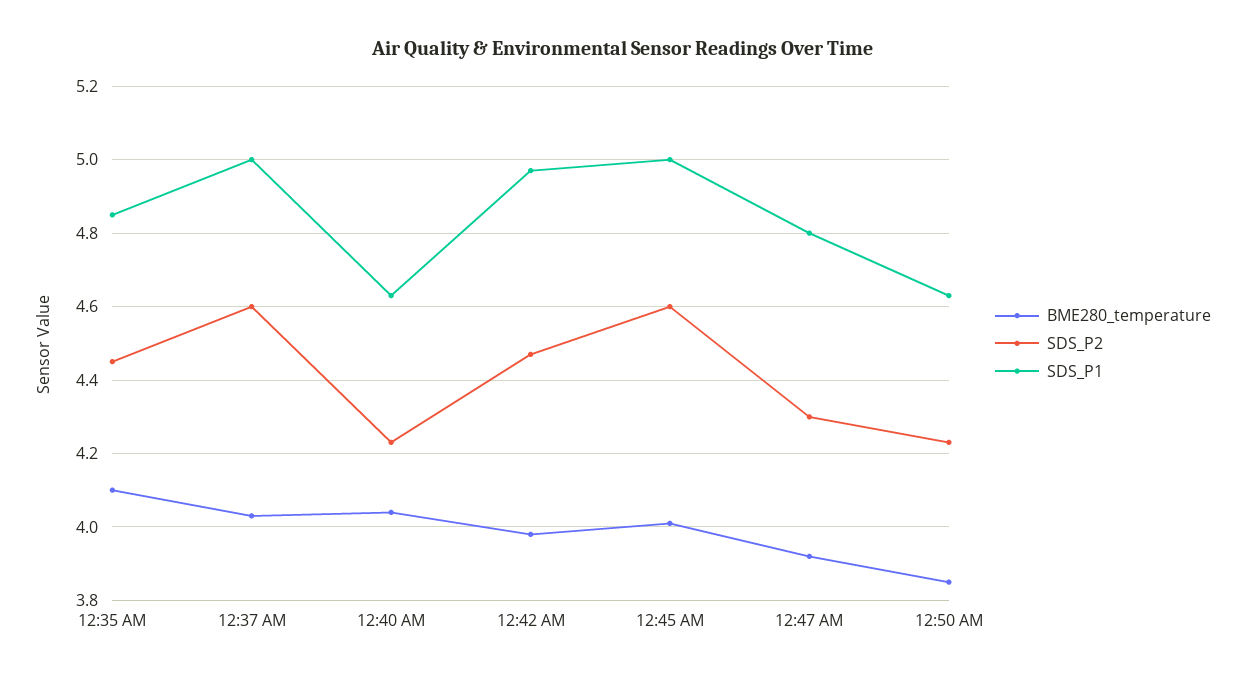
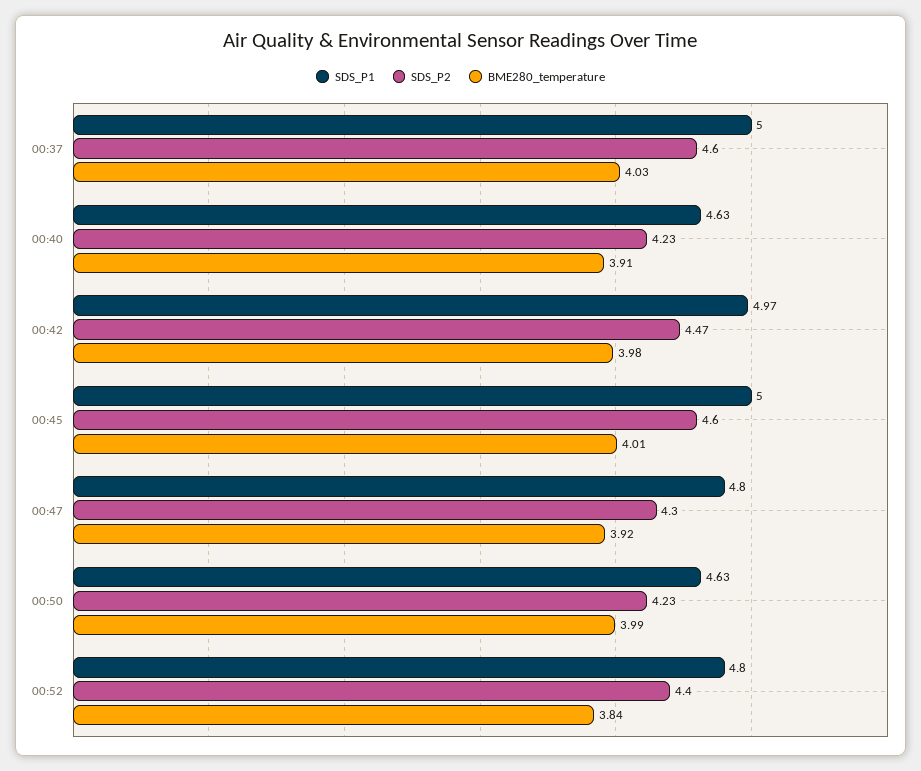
BME280_temperature, 12:35 AM: 4.1 -> none
SDS_P2, 12:35 AM: 4.45 -> none
SDS_P1, 12:35 AM: 4.85 -> none
BME280_temperature, 12:40 AM: 4.05 -> 3.91
BME280_temperature, 12:50 AM: 3.85 -> 3.99
SDS_P1, 00:52: none -> 4.8
SDS_P2, 00:52: none -> 4.4
BME280_temperature, 00:52: none -> 3.84

